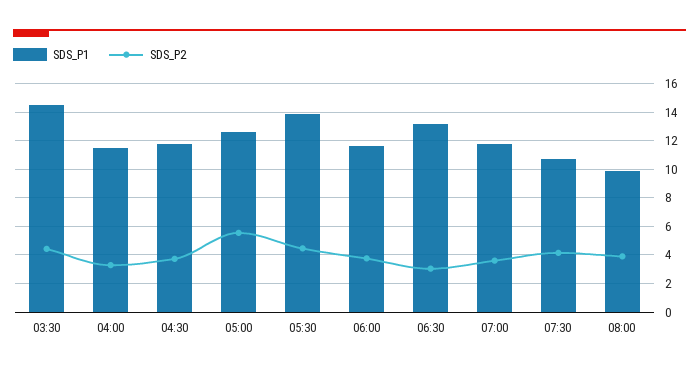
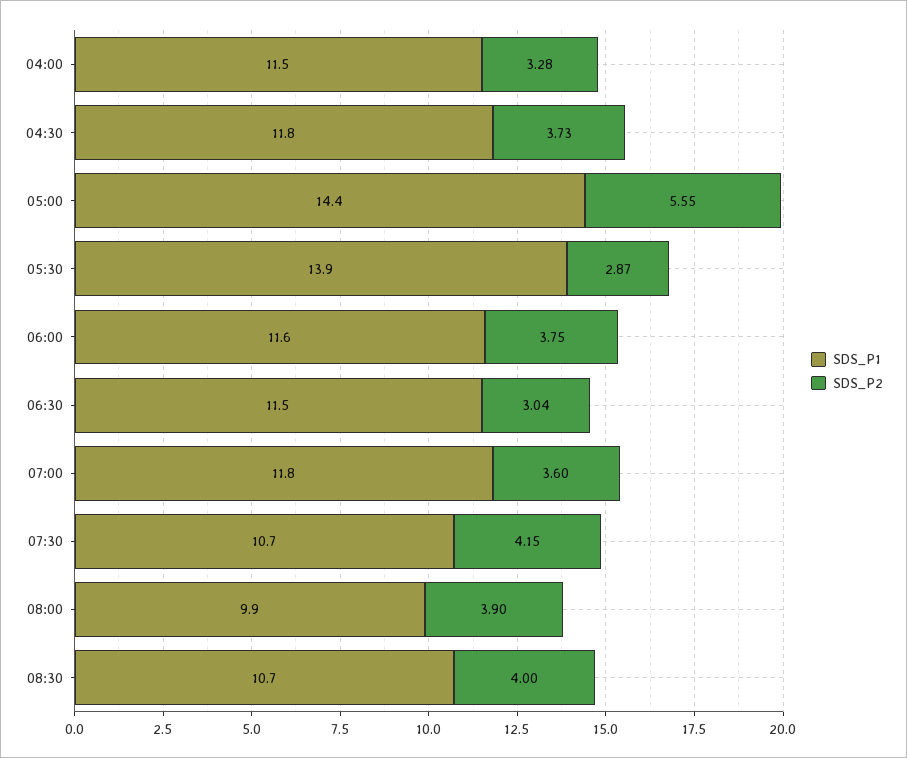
SDS_P1, 03:30: 14.5 -> none
SDS_P2, 03:30: 4.5 -> none
SDS_P1, 05:00: 12.5 -> 14.4
SDS_P2, 05:30: 4.5 -> 2.87
SDS_P1, 06:30: 13 -> 11.5
SDS_P1, 08:30: none -> 10.7
SDS_P2, 08:30: none -> 4

